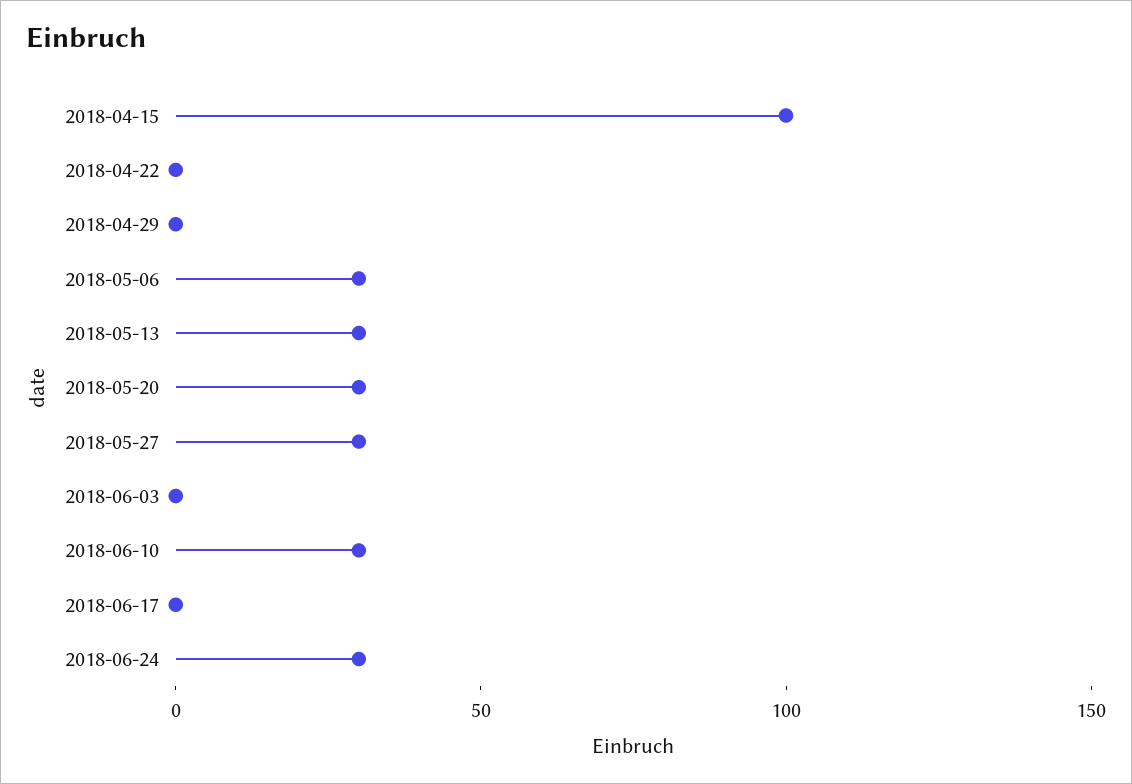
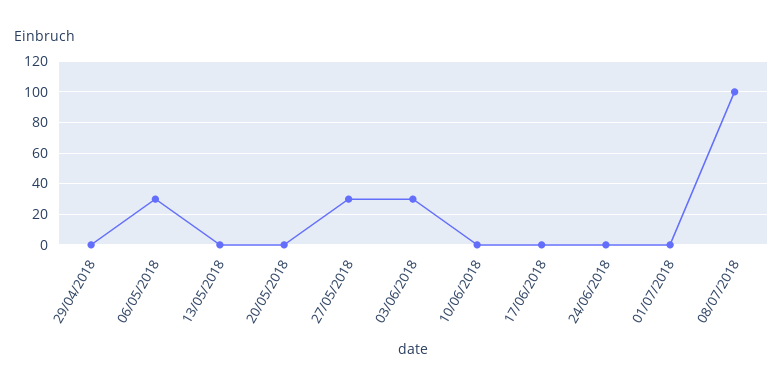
2018-04-15: 100 -> none
2018-04-22: 0 -> none
2018-05-13: 30 -> 0
2018-05-20: 30 -> 0
2018-06-03: 0 -> 30
2018-06-10: 30 -> 0
2018-06-24: 30 -> 0
01/07/2018: none -> 0
08/07/2018: none -> 100

